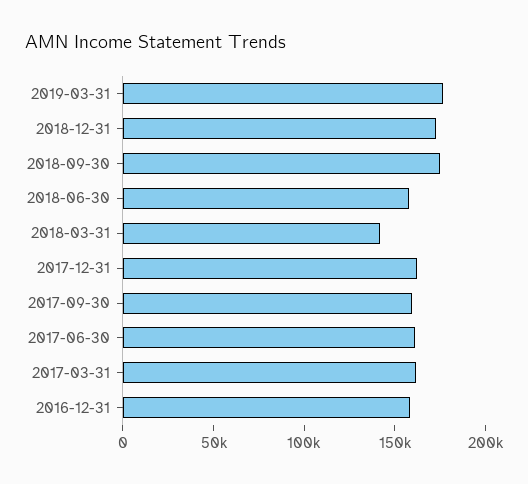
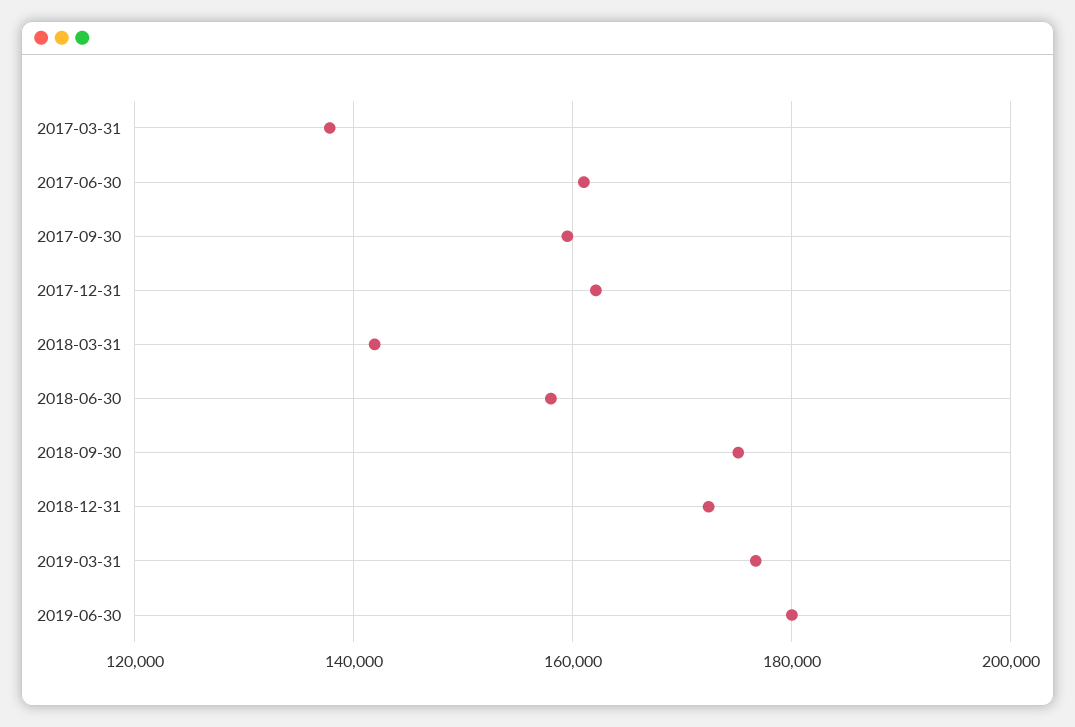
2017-03-31: 160000 -> 138000
2016-12-31: 160000 -> none
2019-06-30: none -> 180000

